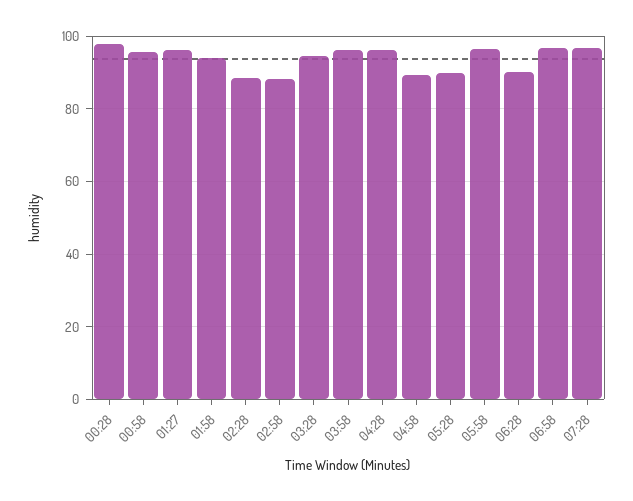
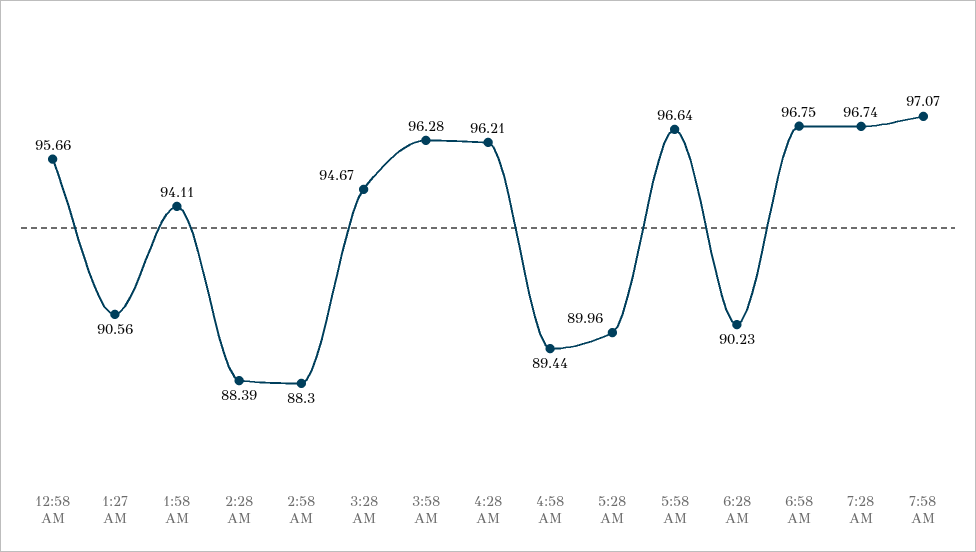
00:28: 98 -> none
01:27: 96 -> 90.56
7:58 AM: none -> 97.07

